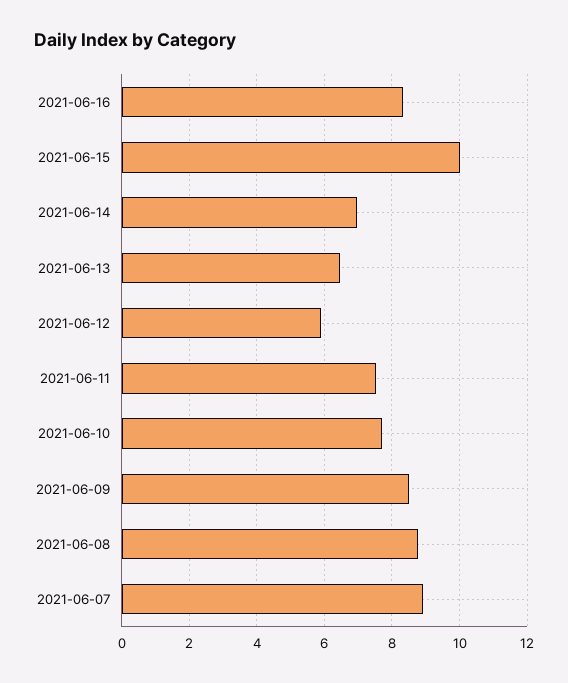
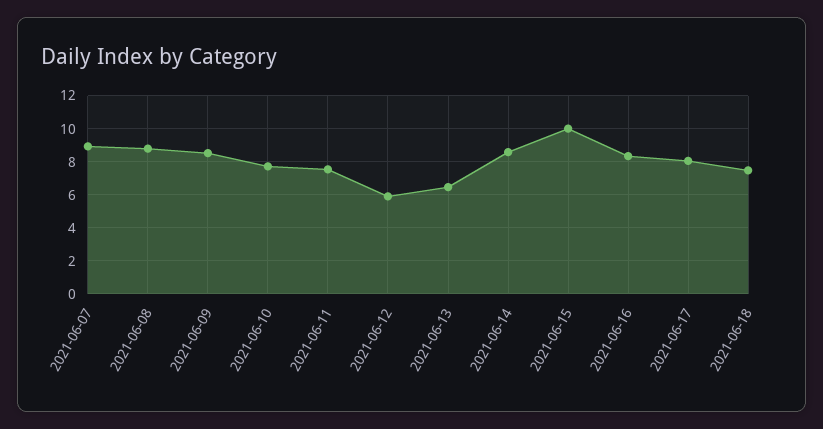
2021-06-14: 7 -> 8.5
2021-06-17: none -> 8
2021-06-18: none -> 7.5

